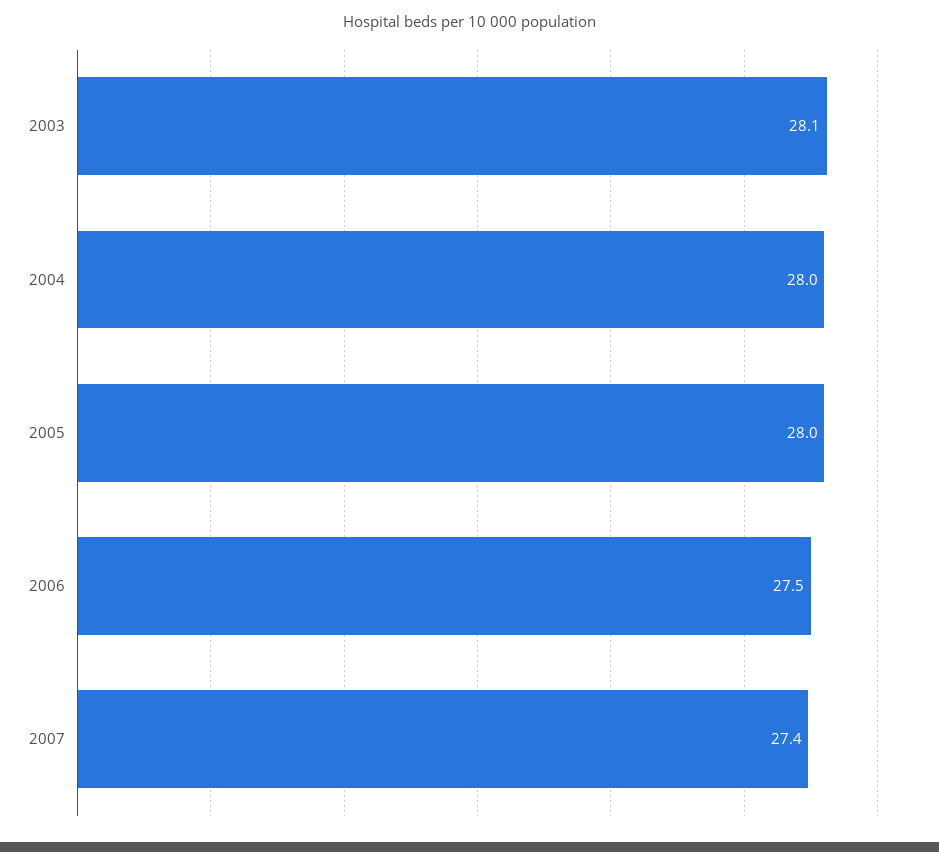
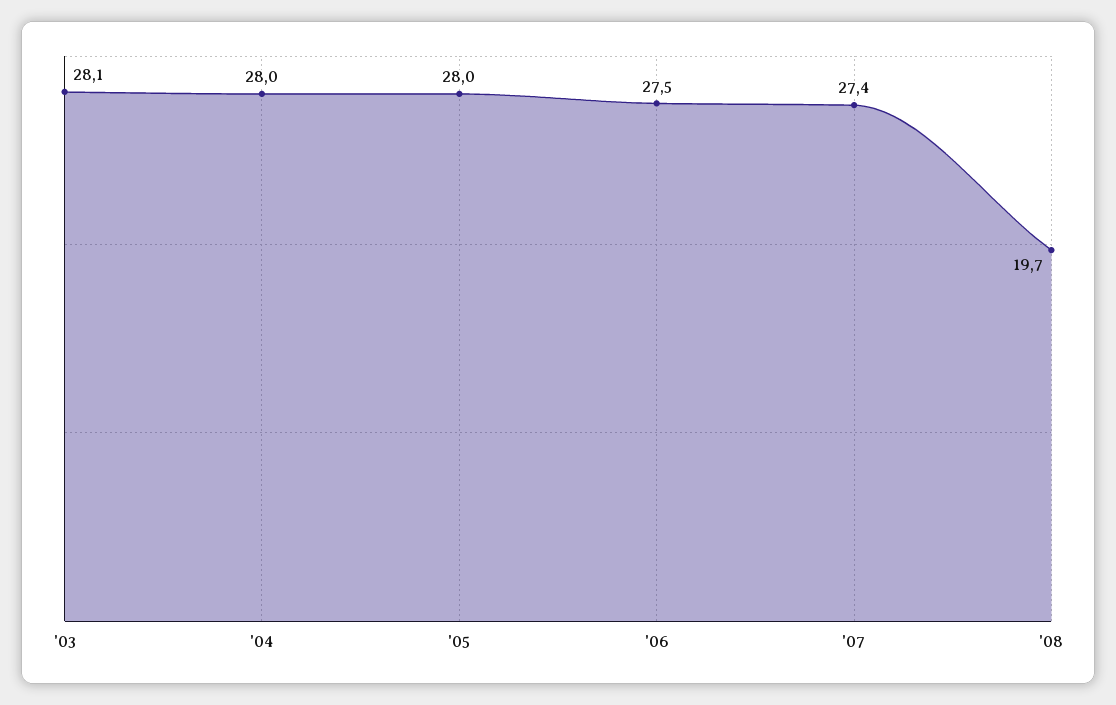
'08: none -> 19.7

